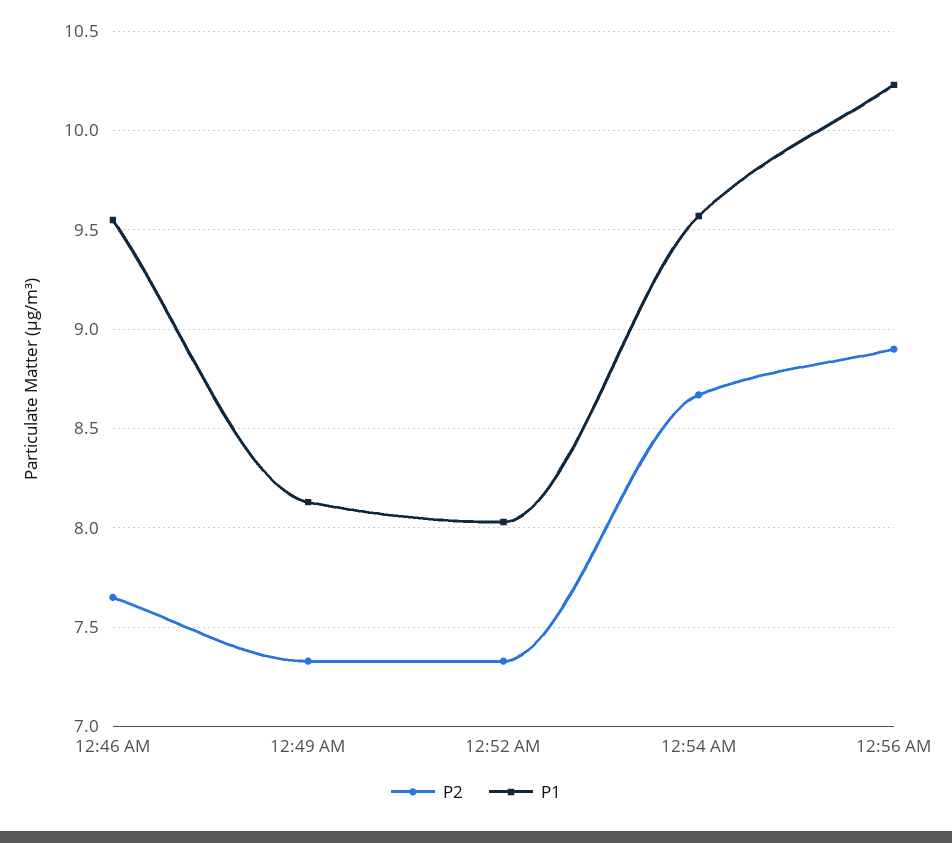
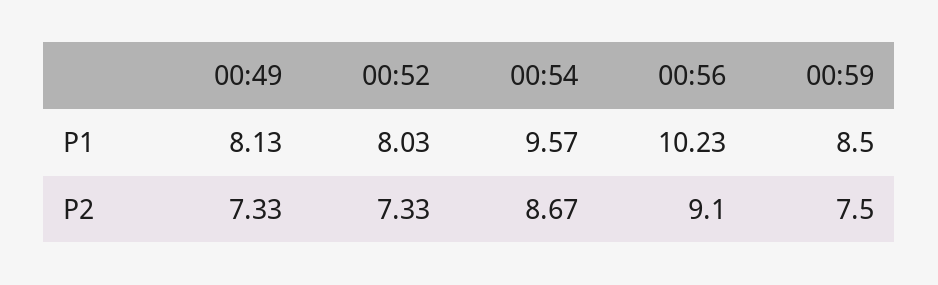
P2, 12:46 AM: 7.65 -> none
P1, 12:46 AM: 9.55 -> none
P2, 12:56 AM: 8.9 -> 9.1
P1, 00:59: none -> 8.5
P2, 00:59: none -> 7.5

